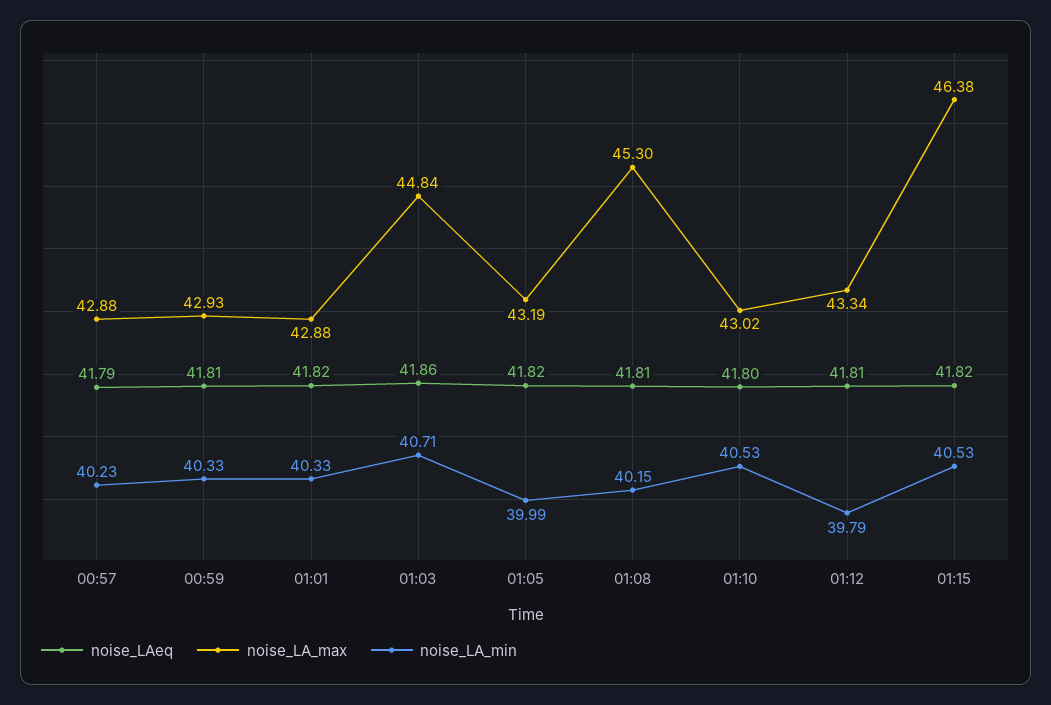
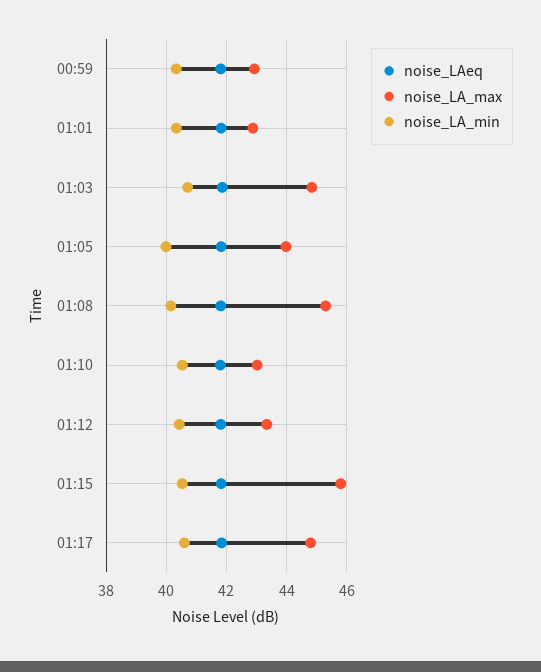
noise_LAeq, 00:57: 41.79 -> none
noise_LA_max, 00:57: 42.88 -> none
noise_LA_min, 00:57: 40.23 -> none
noise_LA_max, 01:05: 43.19 -> 44
noise_LA_min, 01:12: 39.79 -> 40.4
noise_LA_max, 01:15: 46.38 -> 45.8
noise_LAeq, 01:17: none -> 41.8
noise_LA_max, 01:17: none -> 44.8
noise_LA_min, 01:17: none -> 40.6

